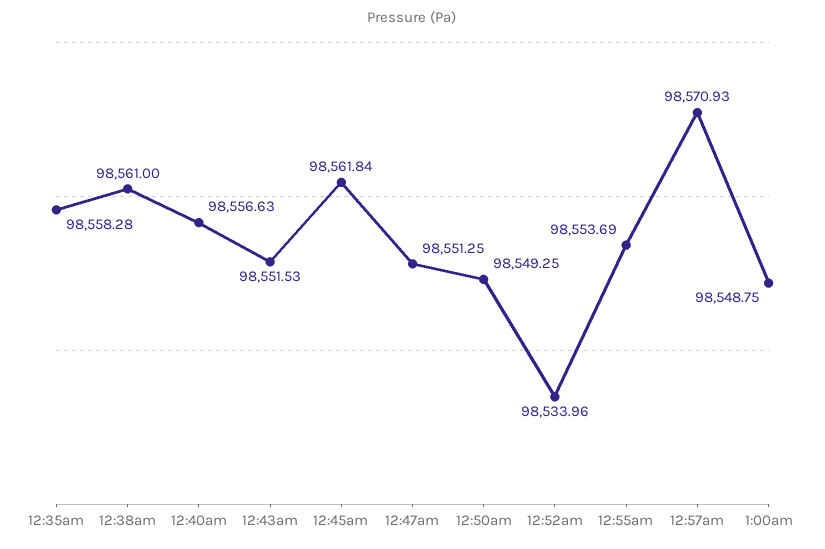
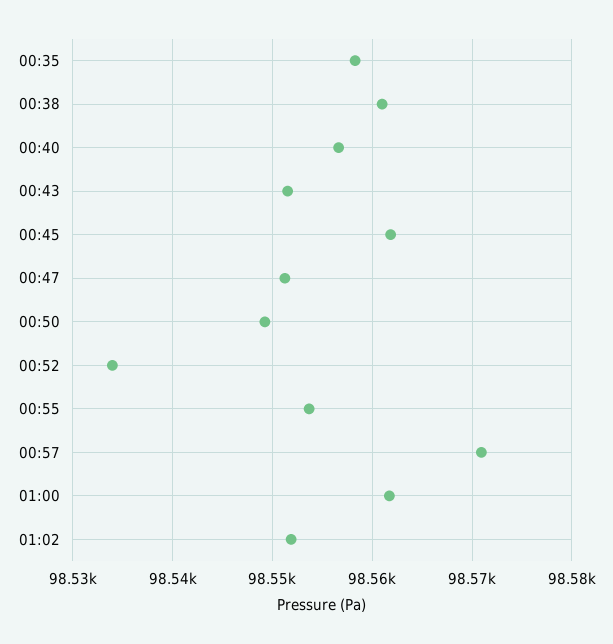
1:00am: 98548.75 -> 98562
01:02: none -> 98552

